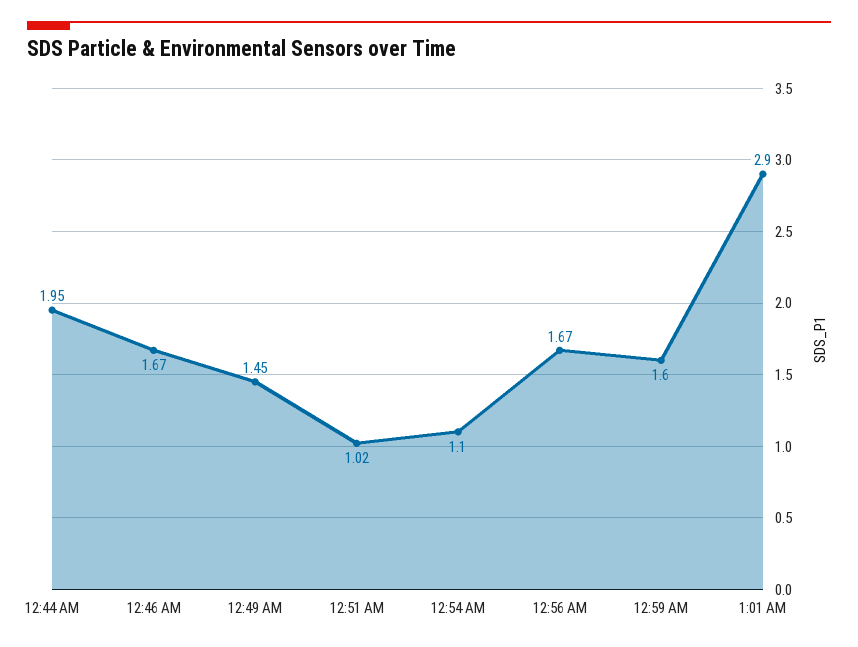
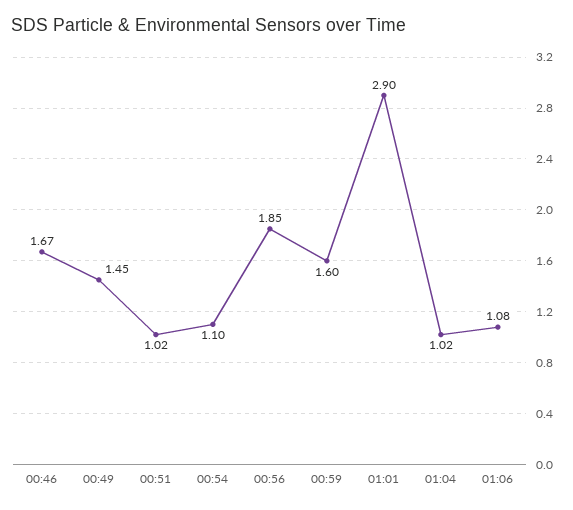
12:44 AM: 1.95 -> none
12:56 AM: 1.67 -> 1.85
01:04: none -> 1.02
01:06: none -> 1.08

